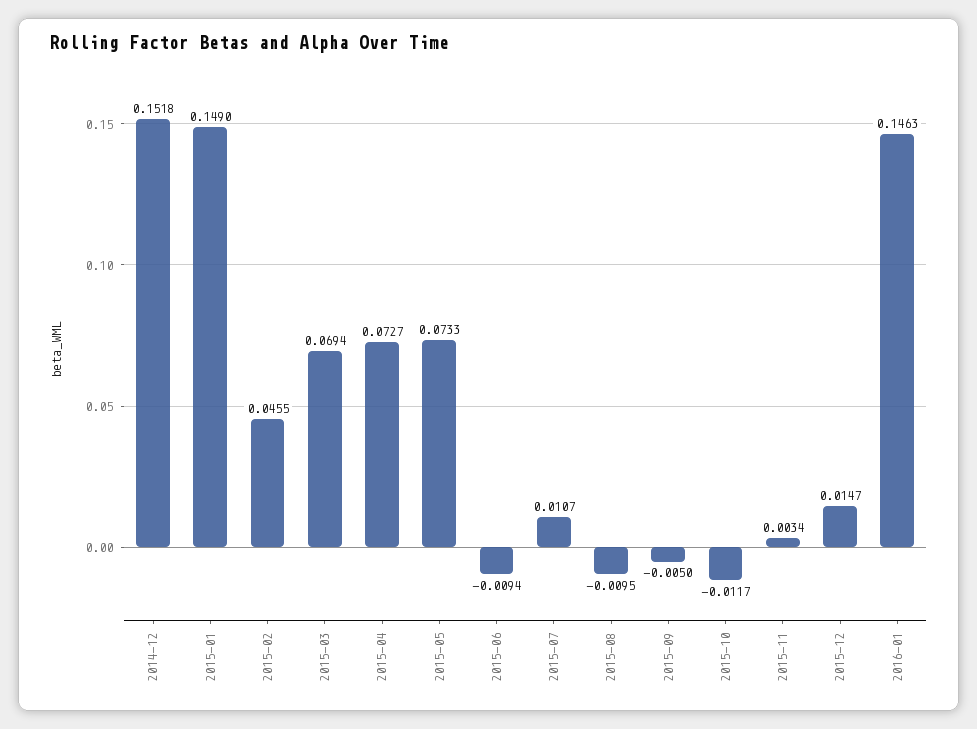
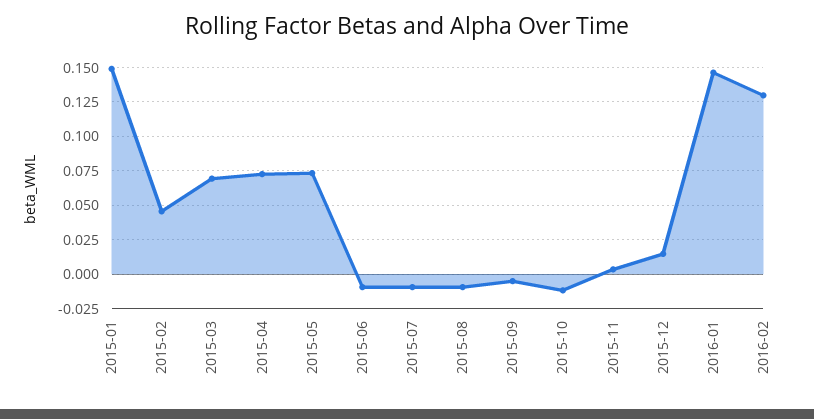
2014-12: 0.1518 -> none
2015-07: 0.0107 -> -0.01
2016-02: none -> 0.13

